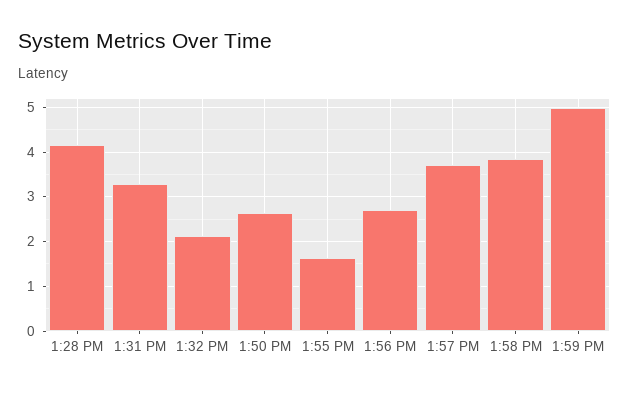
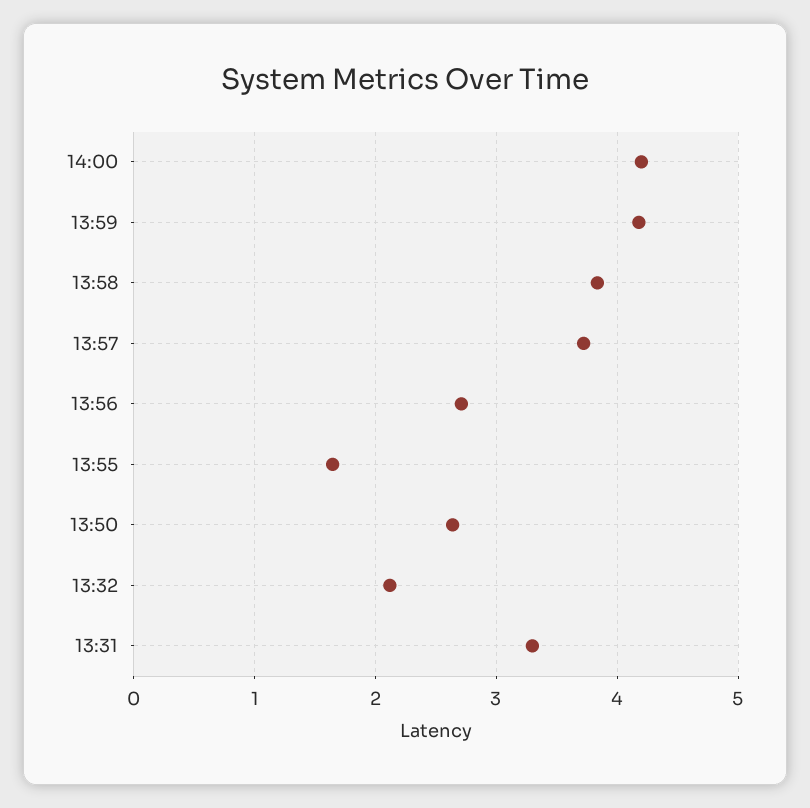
1:28 PM: 4.2 -> none
1:59 PM: 5 -> 4.2
14:00: none -> 4.2

